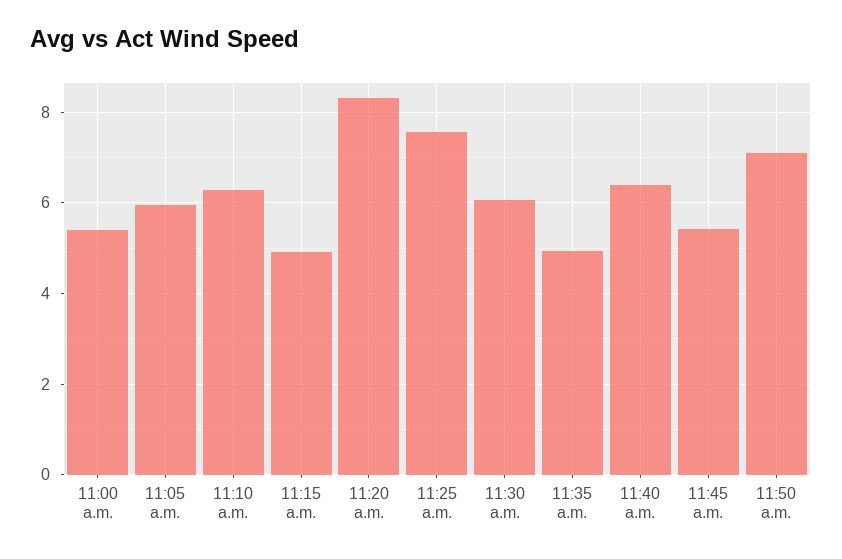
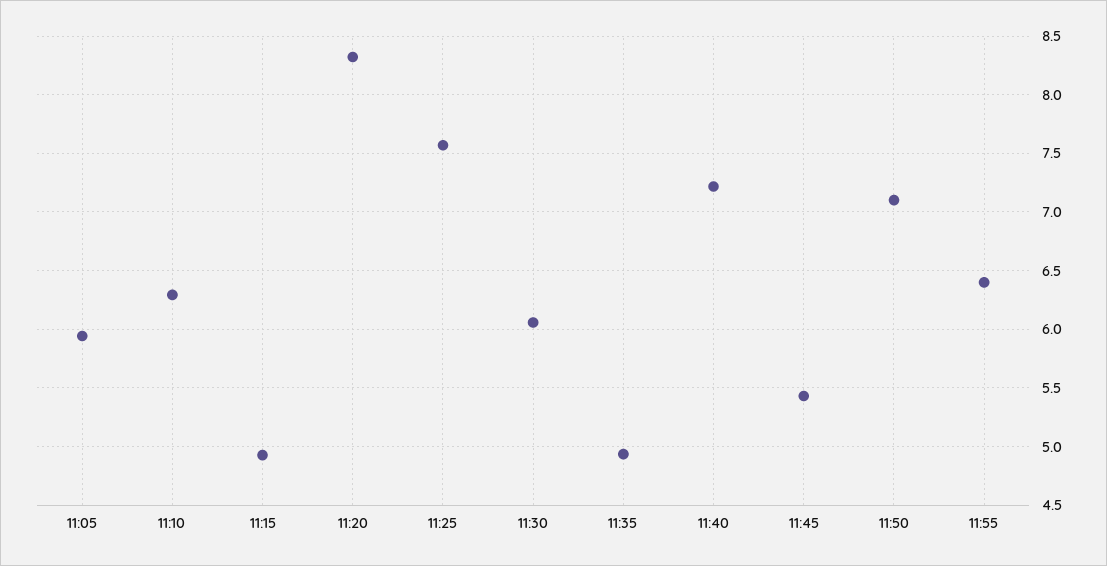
11:00 a.m.: 5.4 -> none
11:40 a.m.: 6.4 -> 7.2
11:55: none -> 6.4

